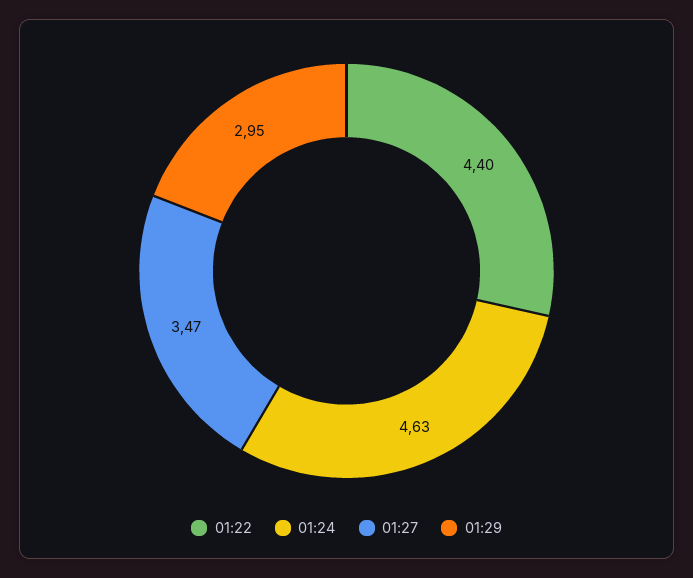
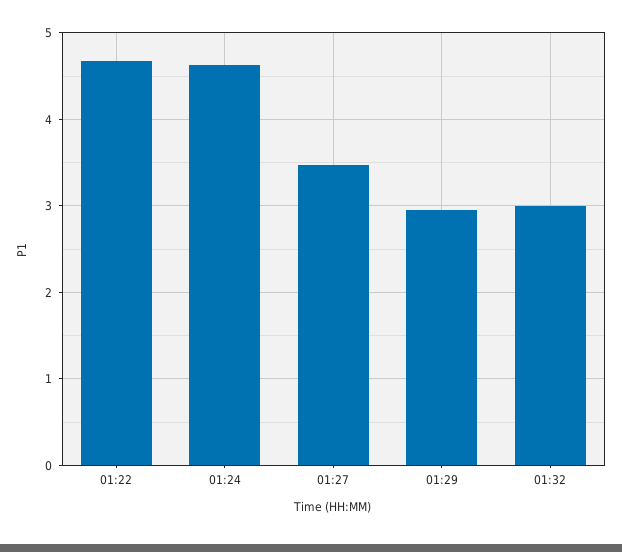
01:22: 4.4 -> 4.7
01:32: none -> 3

